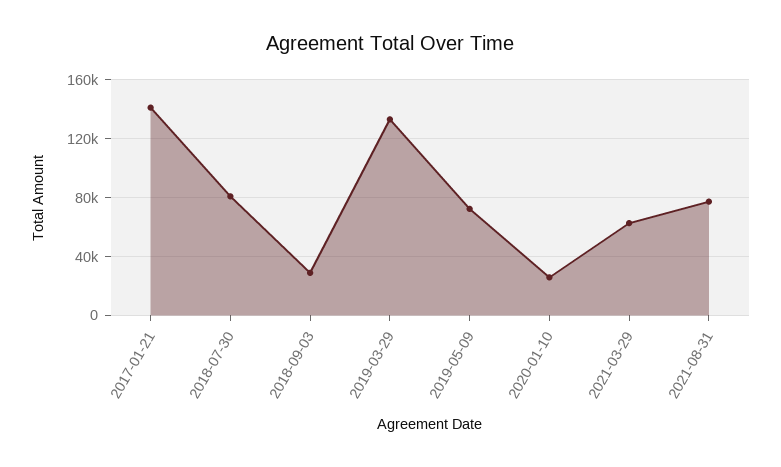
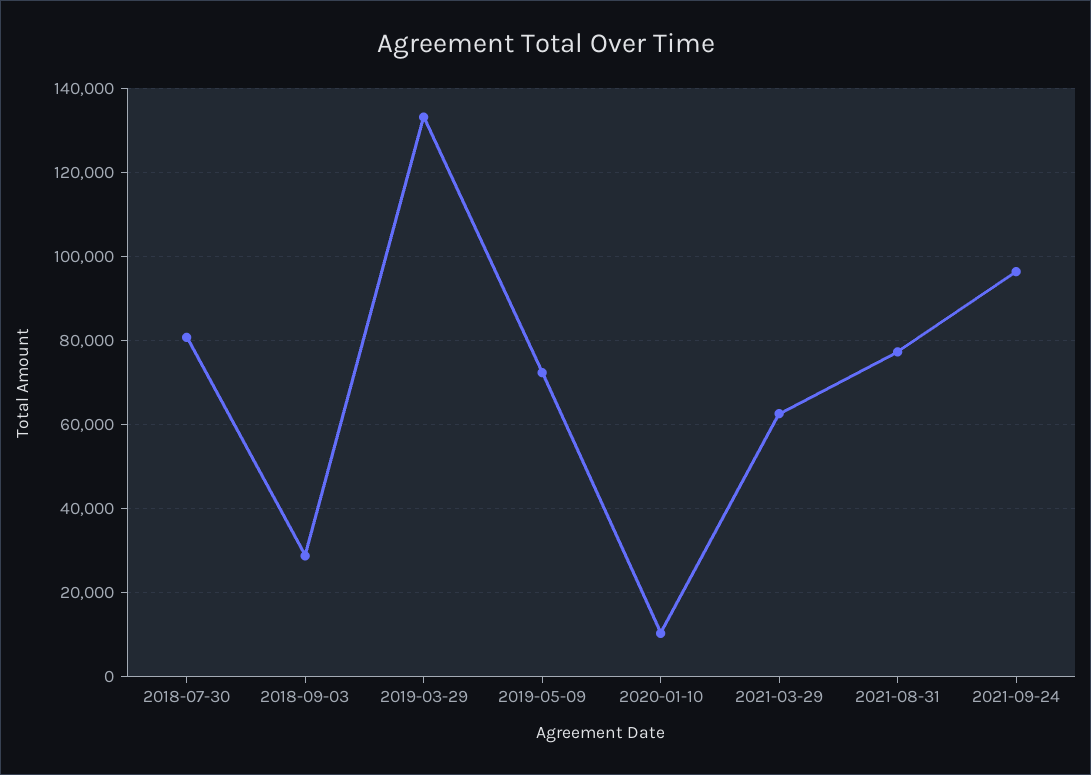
2017-01-21: 140000 -> none
2020-01-10: 25000 -> 10000
2021-09-24: none -> 96000

